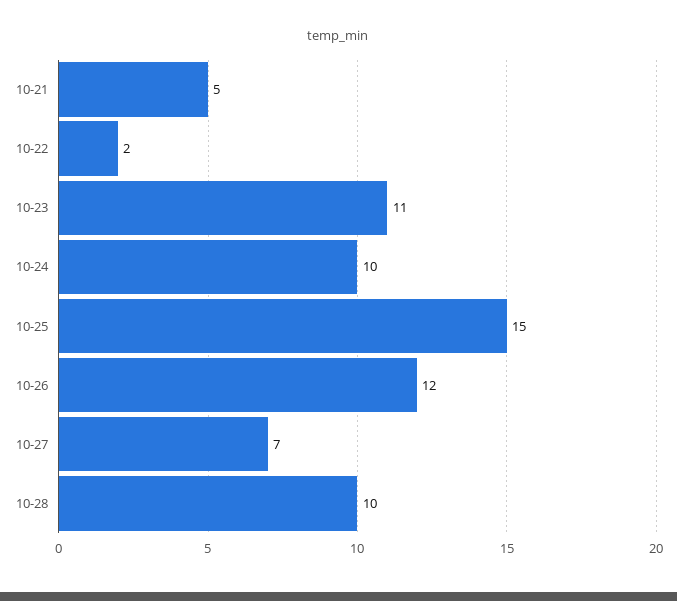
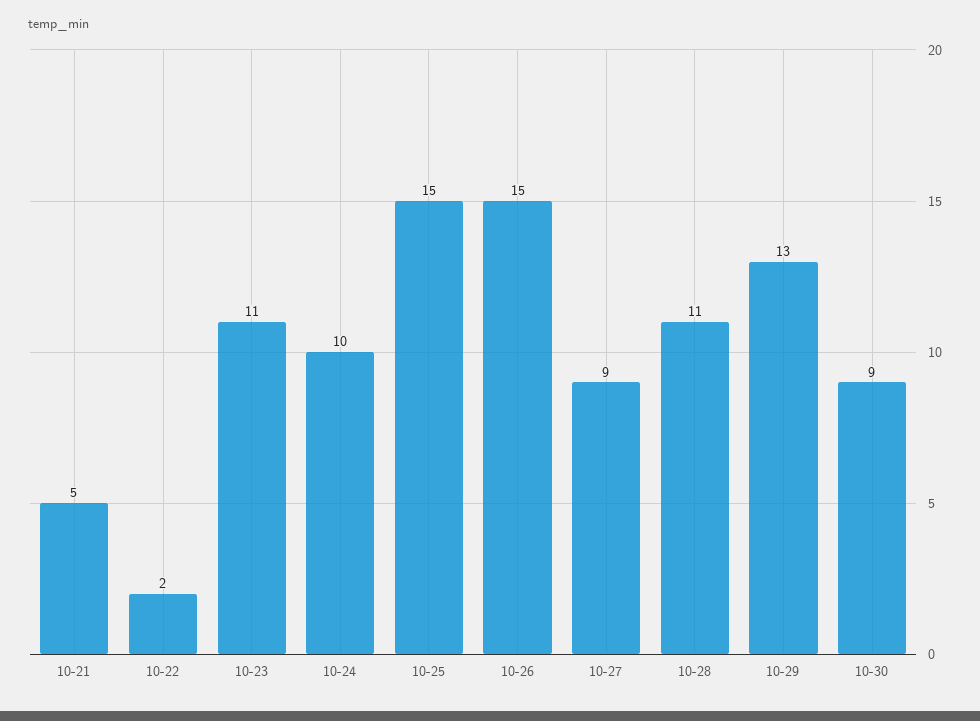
10-26: 12 -> 15
10-27: 7 -> 9
10-28: 10 -> 11
10-29: none -> 13
10-30: none -> 9

